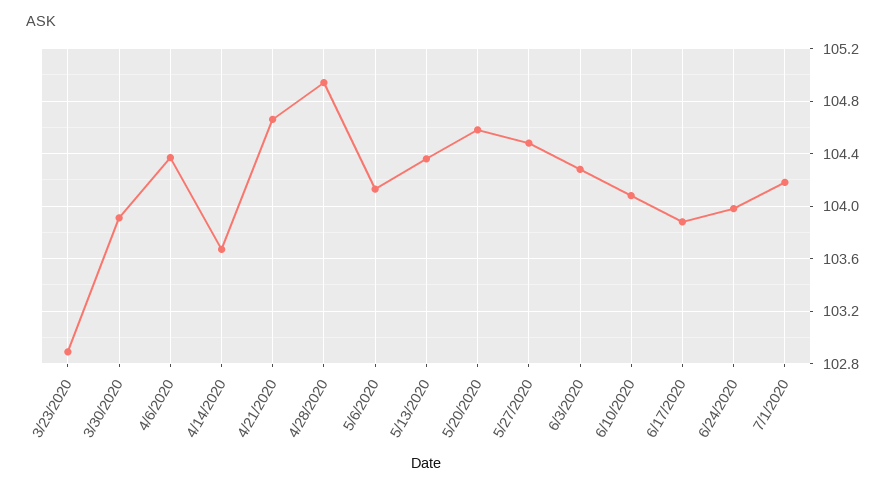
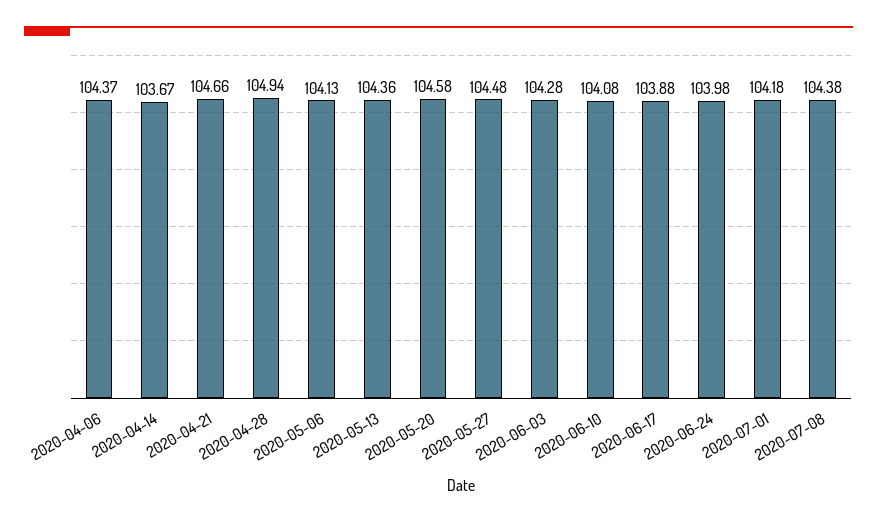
3/23/2020: 102.9 -> none
3/30/2020: 103.9 -> none
2020-07-08: none -> 104.38

